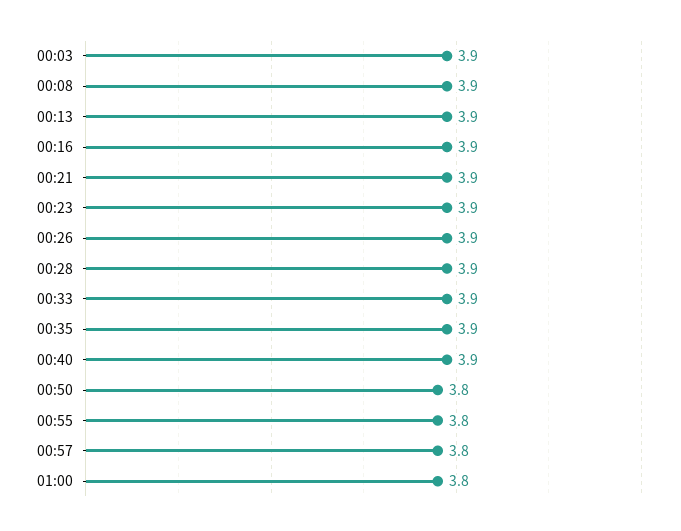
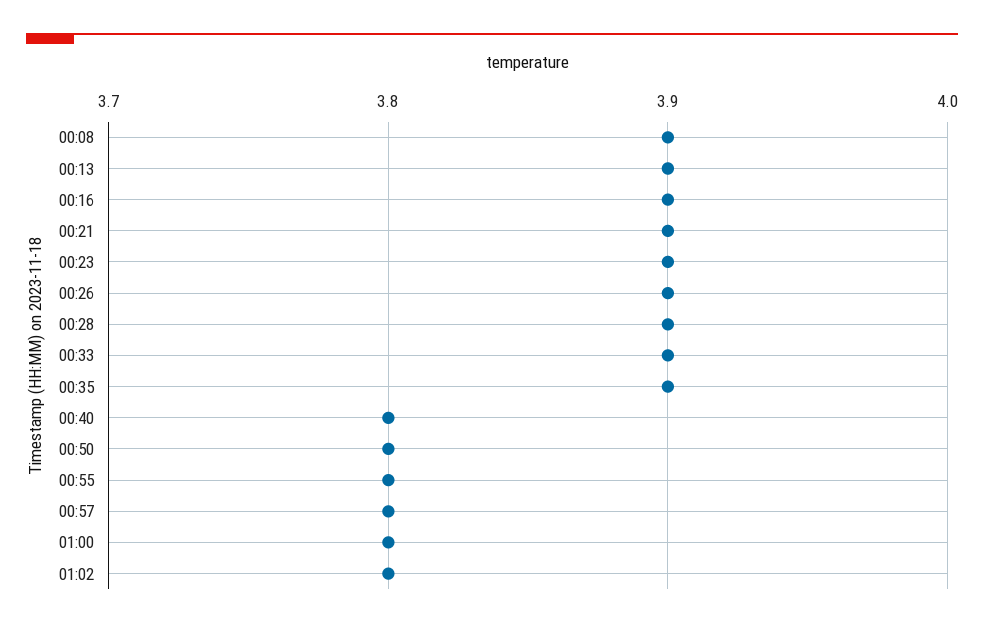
00:03: 3.9 -> none
00:40: 3.9 -> 3.8
01:02: none -> 3.8

